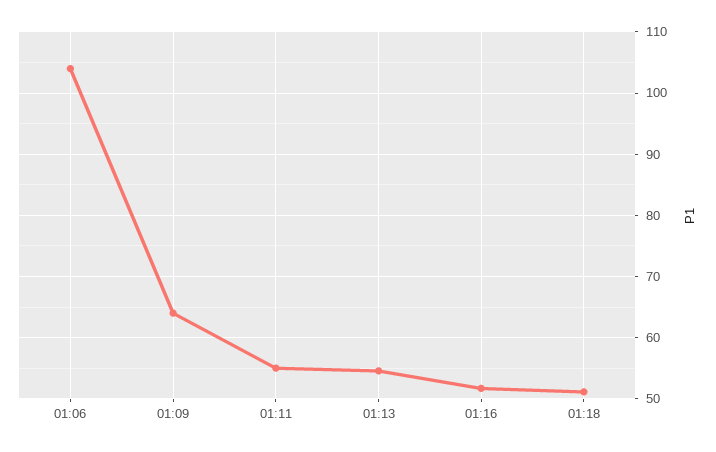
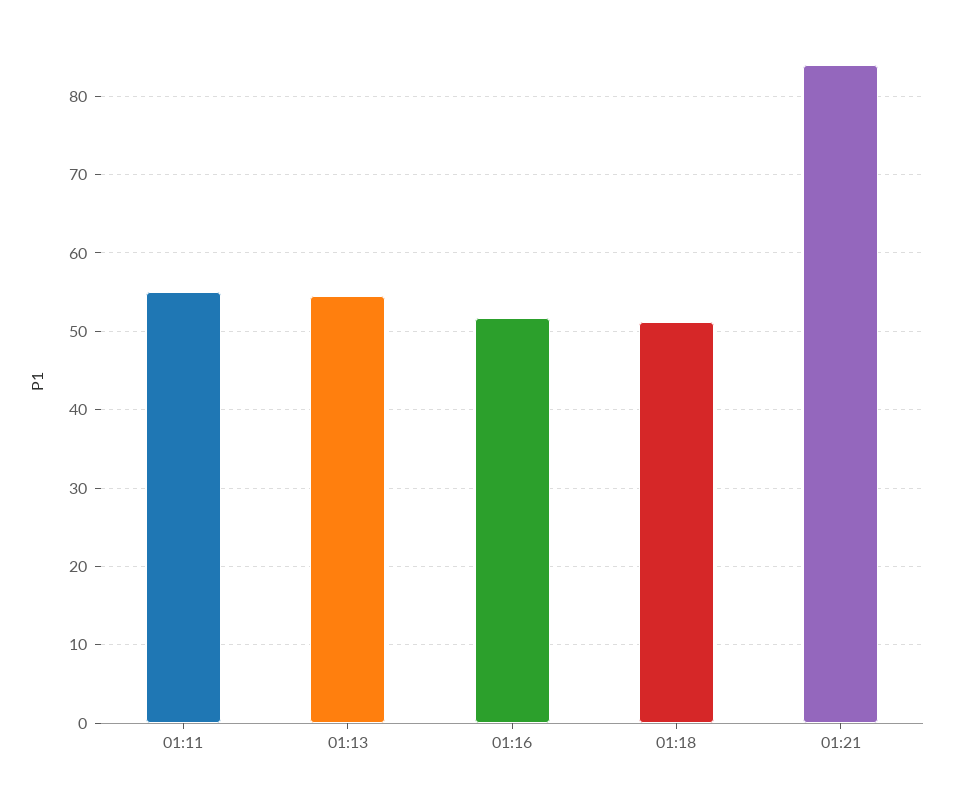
01:06: 104 -> none
01:09: 64 -> none
01:21: none -> 84

